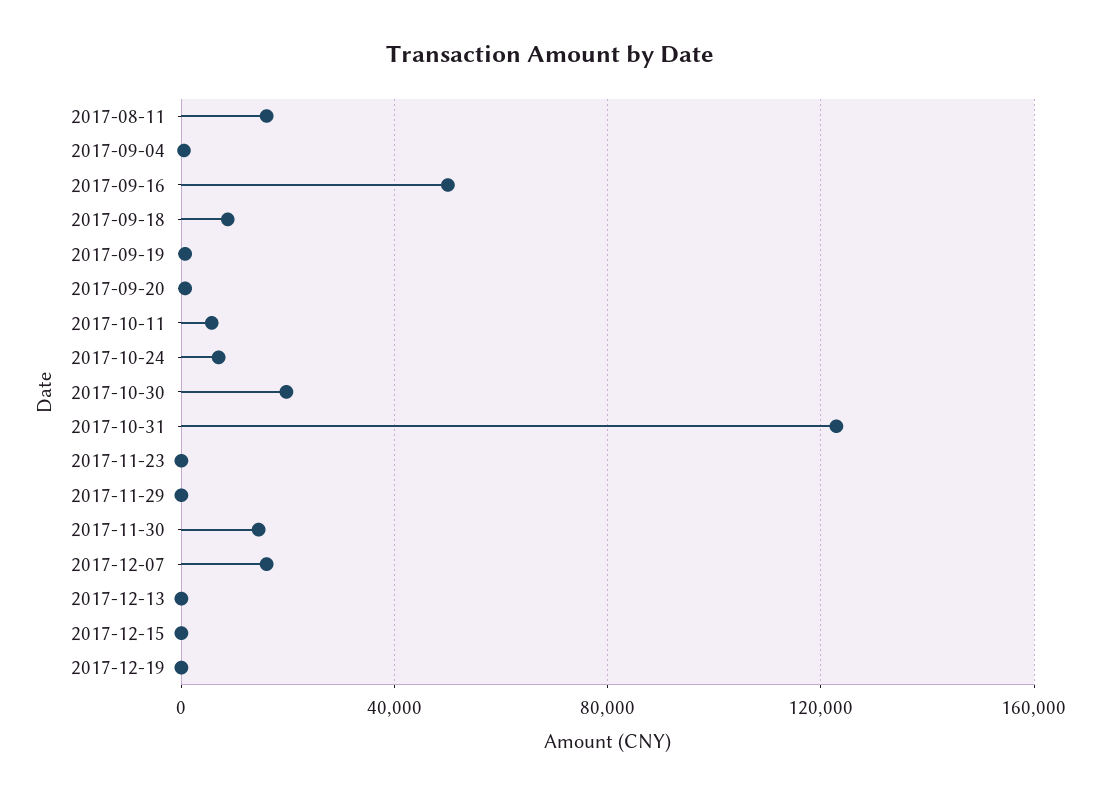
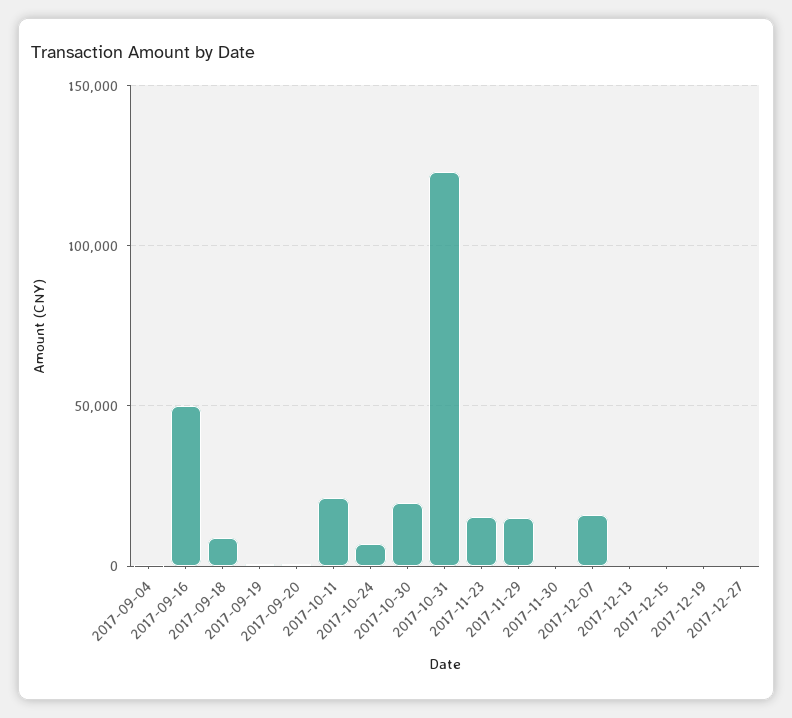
2017-08-11: 15000 -> none
2017-10-11: 5000 -> 20000
2017-11-23: 0 -> 15000
2017-11-29: 0 -> 15000
2017-11-30: 15000 -> 0
2017-12-27: none -> 0

